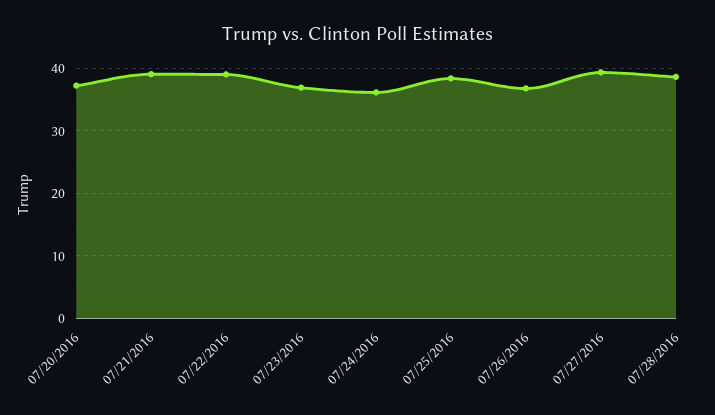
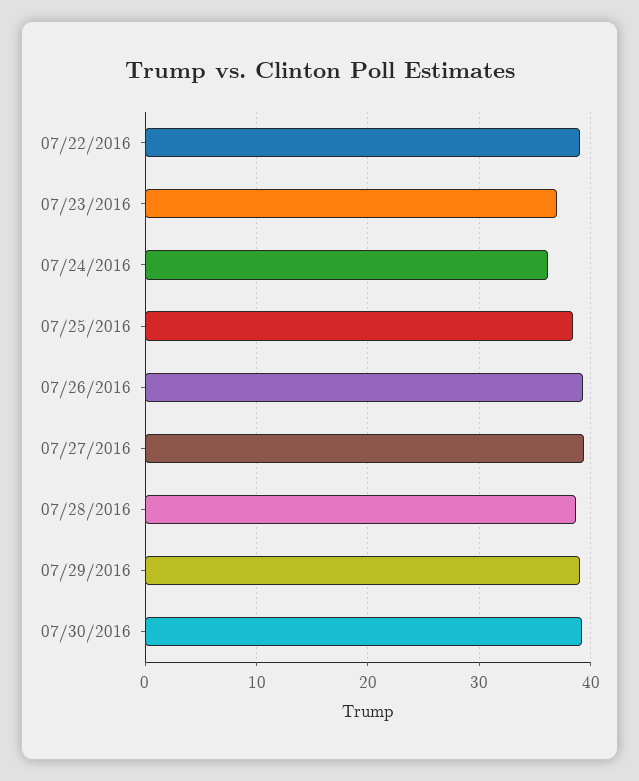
07/20/2016: 37 -> none
07/21/2016: 39 -> none
07/26/2016: 37 -> 39
07/29/2016: none -> 39
07/30/2016: none -> 39

